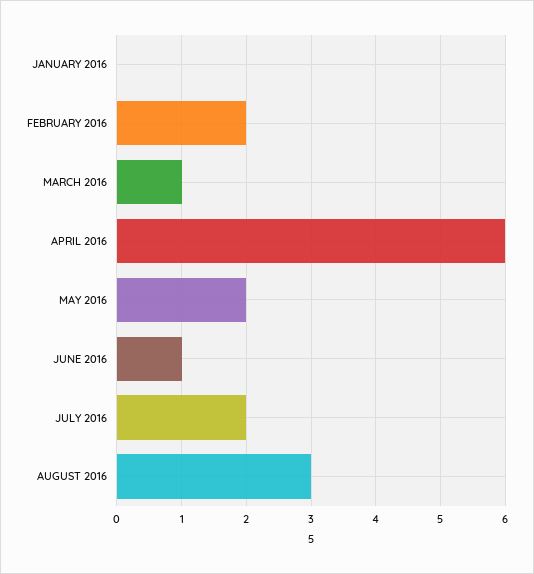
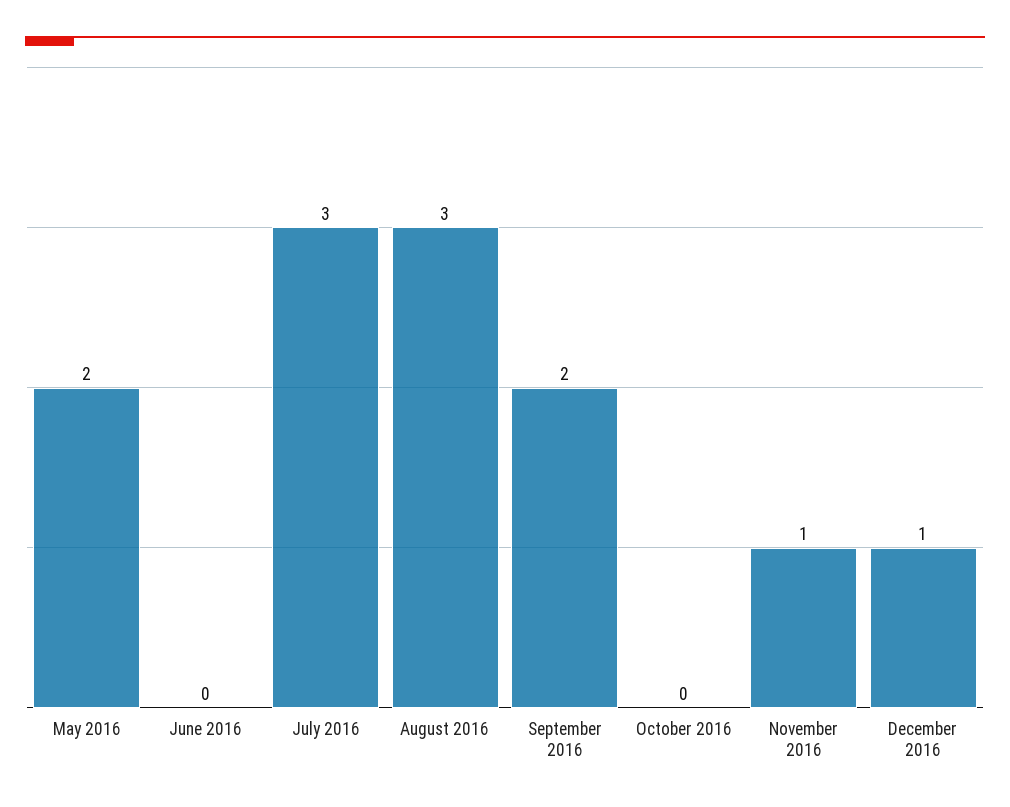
JANUARY 2016: 0 -> none
FEBRUARY 2016: 2 -> none
MARCH 2016: 1 -> none
APRIL 2016: 6 -> none
JUNE 2016: 1 -> 0
JULY 2016: 2 -> 3
September 2016: none -> 2
October 2016: none -> 0
November 2016: none -> 1
December 2016: none -> 1

